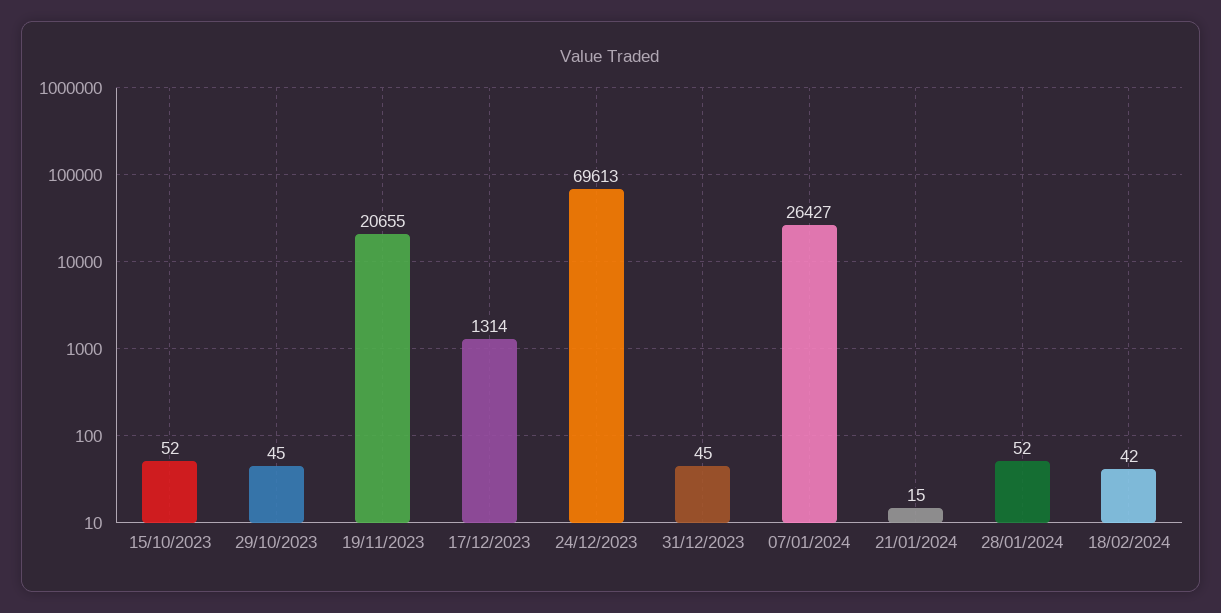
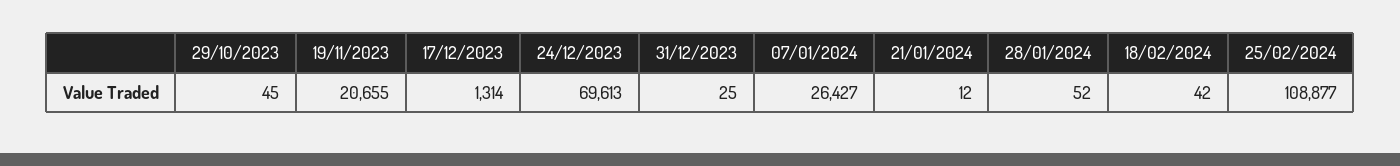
15/10/2023: 52 -> none
31/12/2023: 45 -> 25
21/01/2024: 15 -> 12
25/02/2024: none -> 108877

